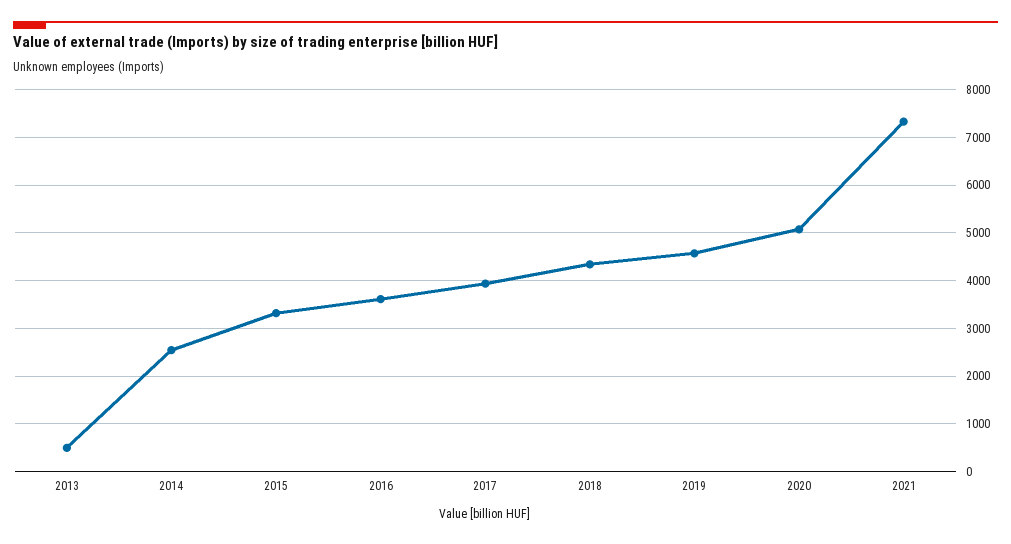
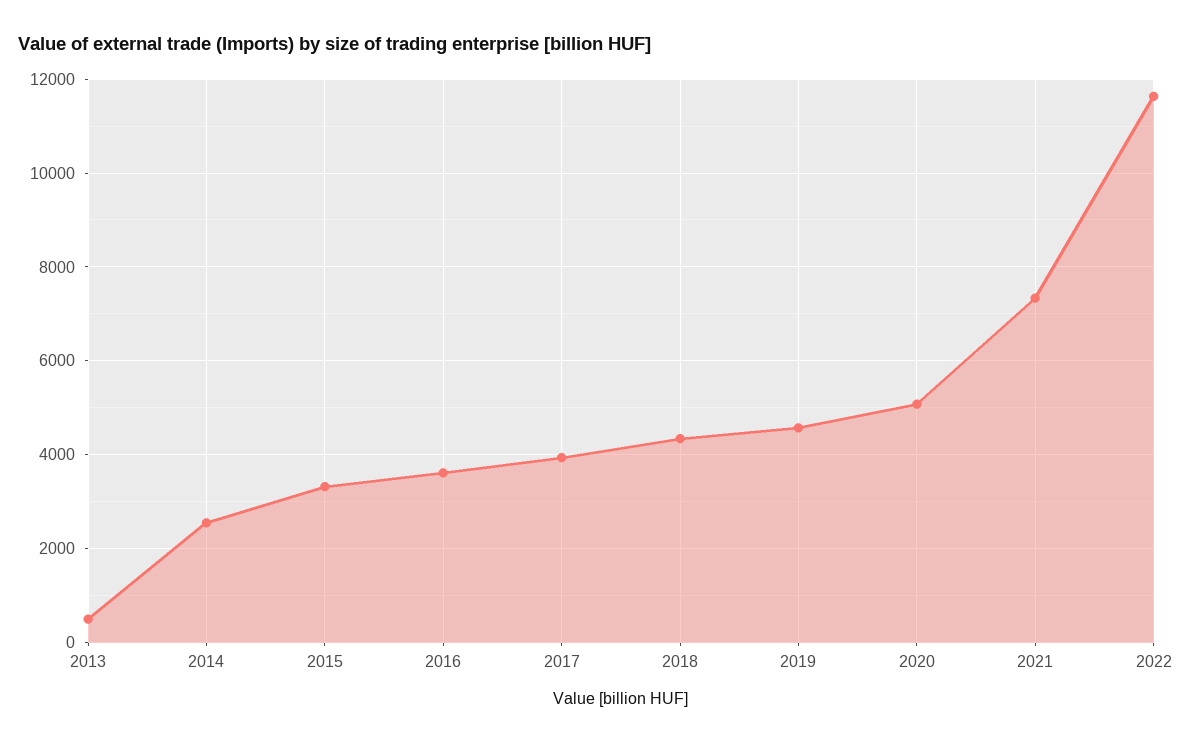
2022: none -> 11600

